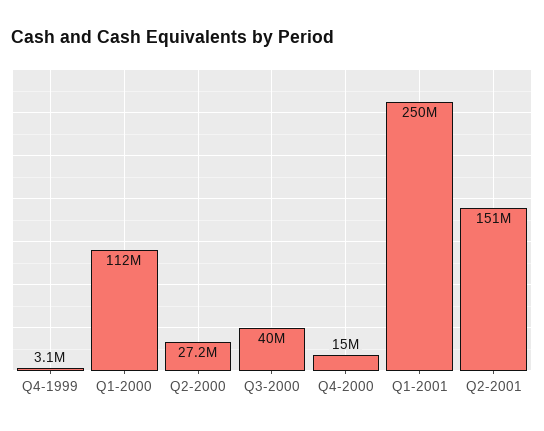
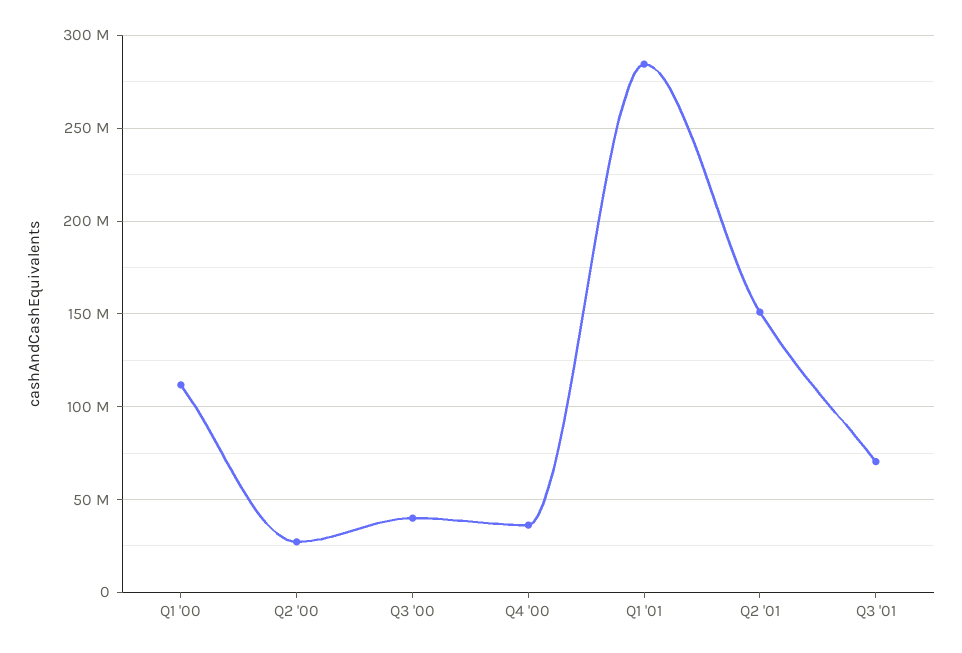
Q4-1999: 3100000 -> none
Q4-2000: 15000000 -> 35000000
Q1-2001: 250000000 -> 285000000
Q3 '01: none -> 70000000

